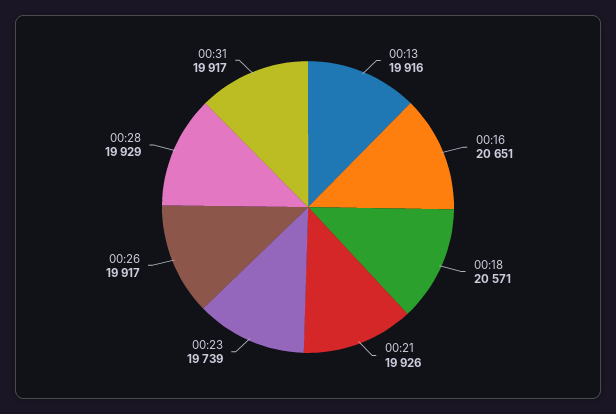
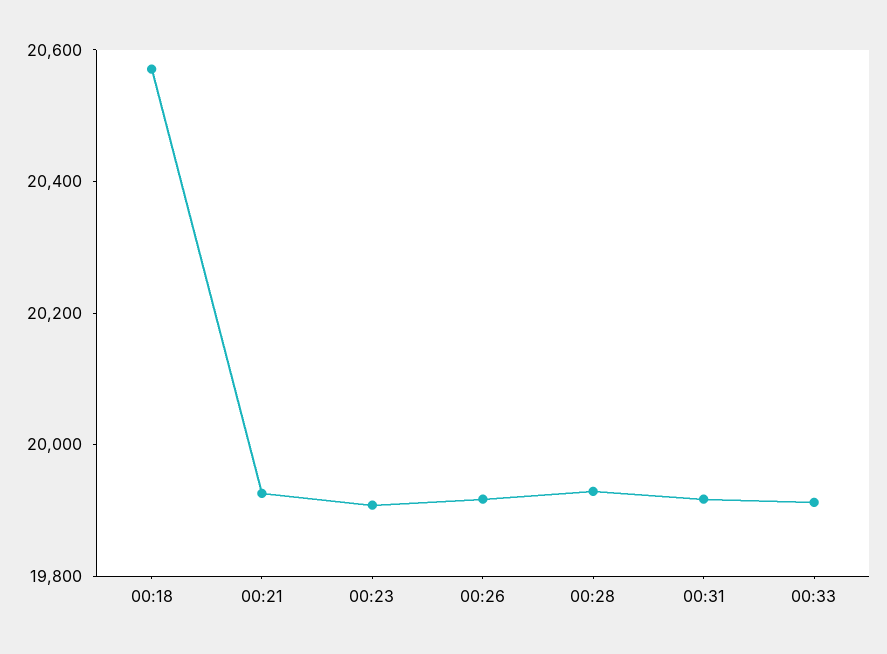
00:13: 19916 -> none
00:16: 20651 -> none
00:23: 19739 -> 19900
00:33: none -> 19900

